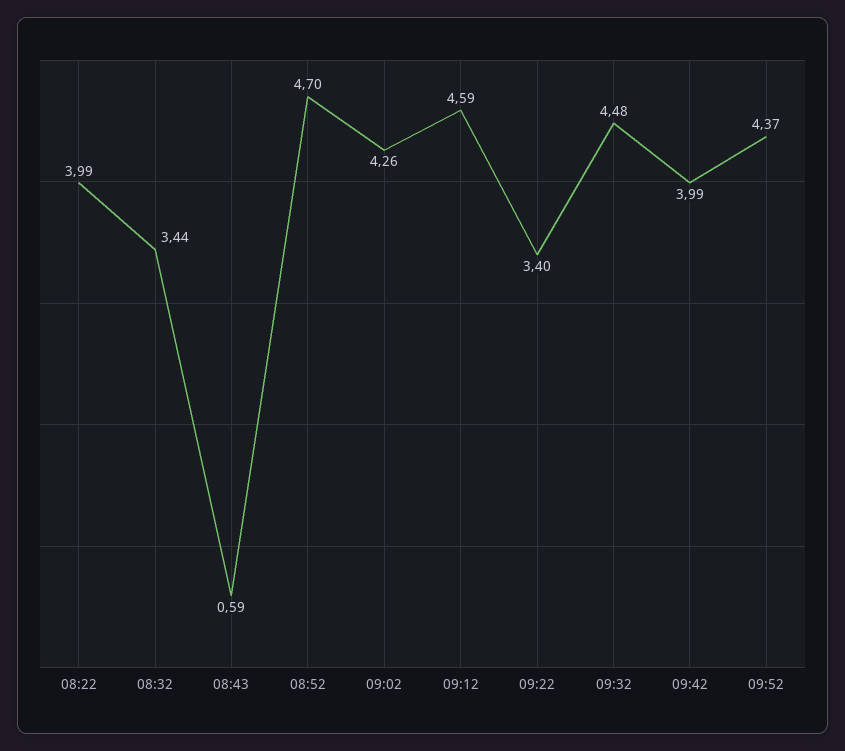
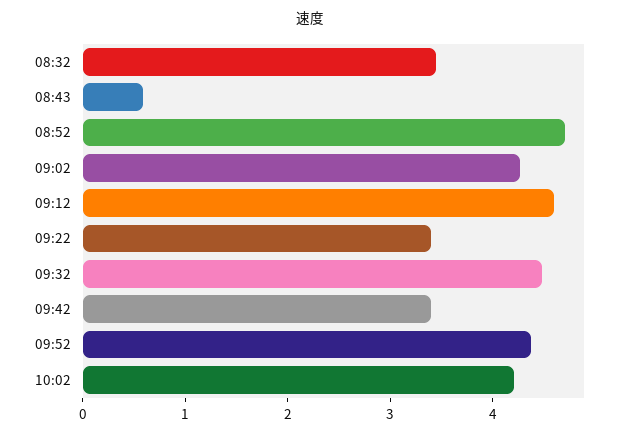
08:22: 3.99 -> none
09:42: 3.99 -> 3.4
10:02: none -> 4.2

